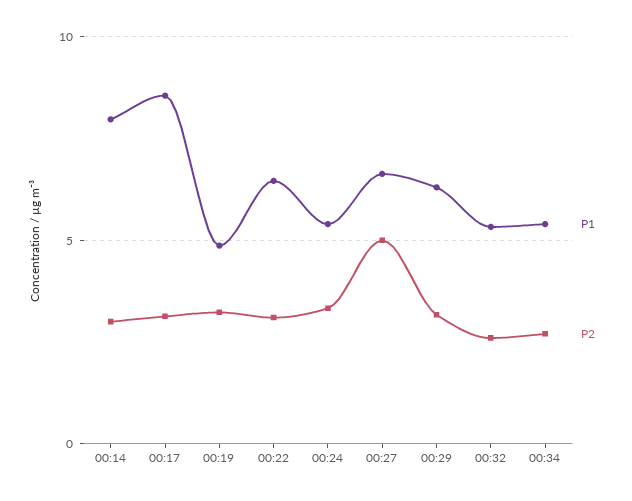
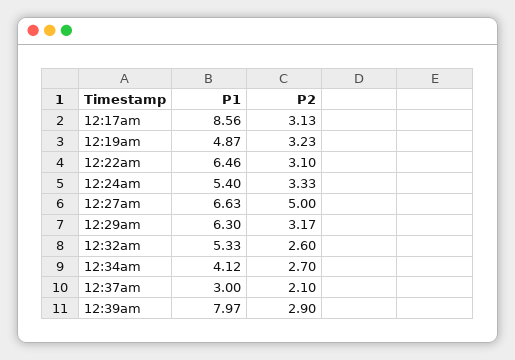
P1, 00:14: 8 -> none
P2, 00:14: 3 -> none
P1, 00:34: 5.5 -> 4.12
P1, 12:37am: none -> 3
P2, 12:37am: none -> 2.1
P1, 12:39am: none -> 7.97
P2, 12:39am: none -> 2.9

